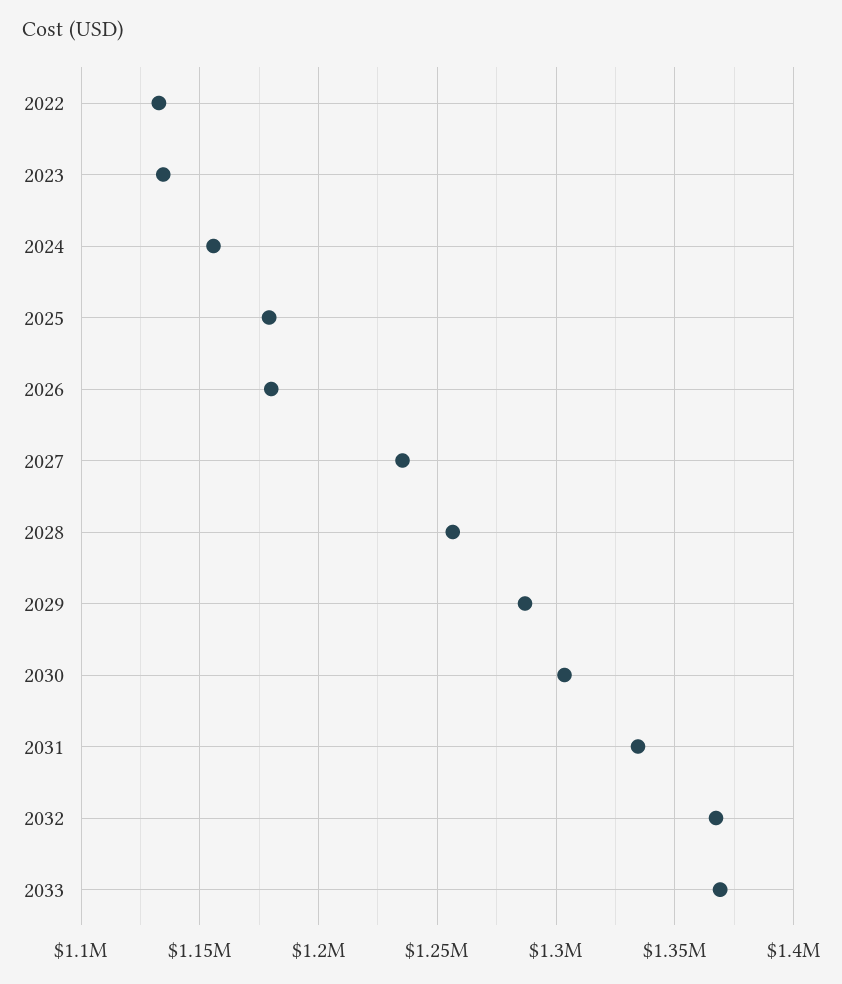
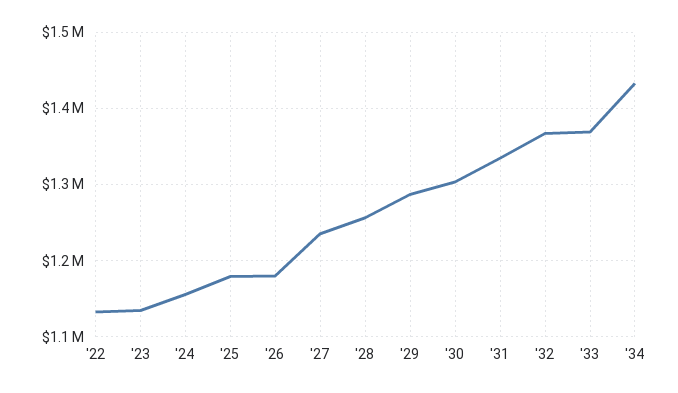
'34: none -> 1430000

